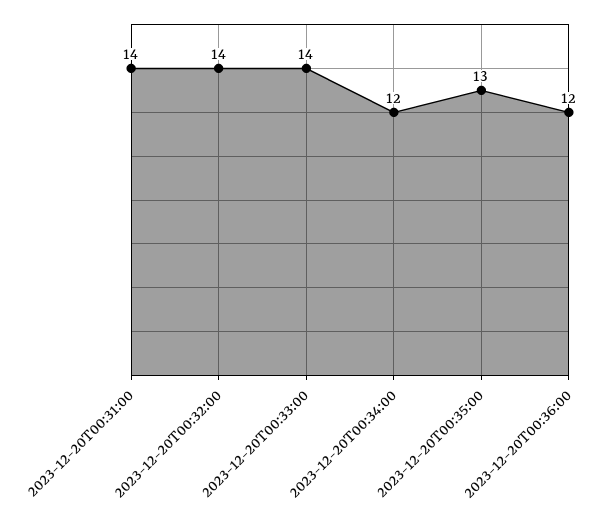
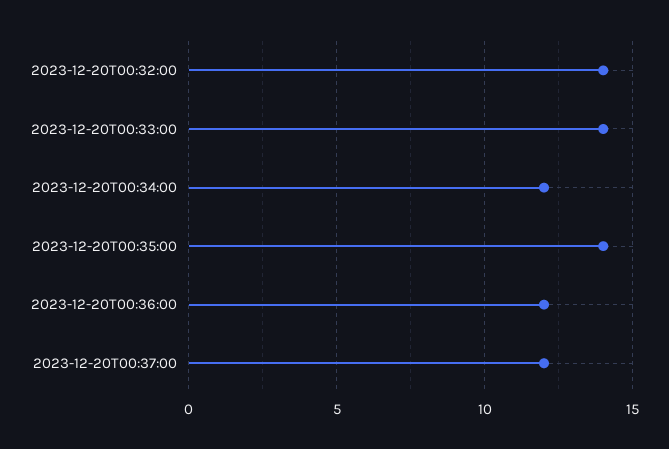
2023-12-20T00:31:00: 14 -> none
2023-12-20T00:35:00: 13 -> 14
2023-12-20T00:37:00: none -> 12

